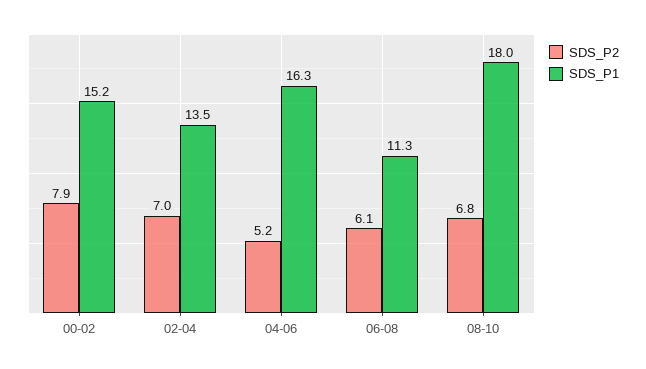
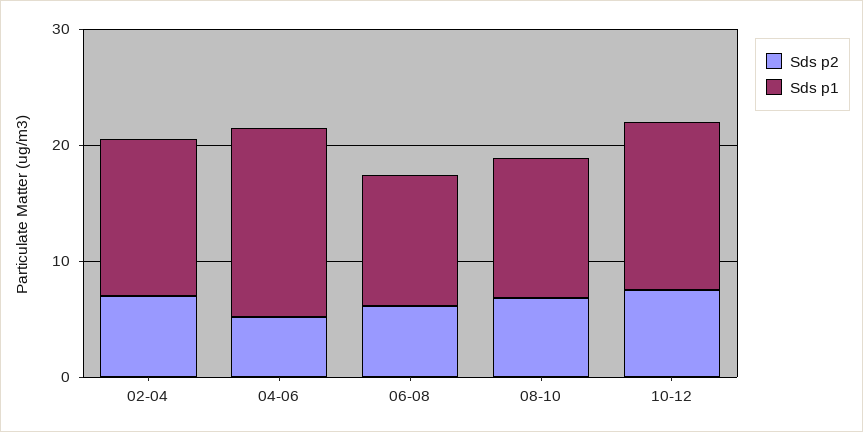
SDS_P2, 00-02: 7.9 -> none
SDS_P1, 00-02: 15.2 -> none
SDS_P1, 08-10: 18 -> 12
SDS_P2, 10-12: none -> 8
SDS_P1, 10-12: none -> 14

